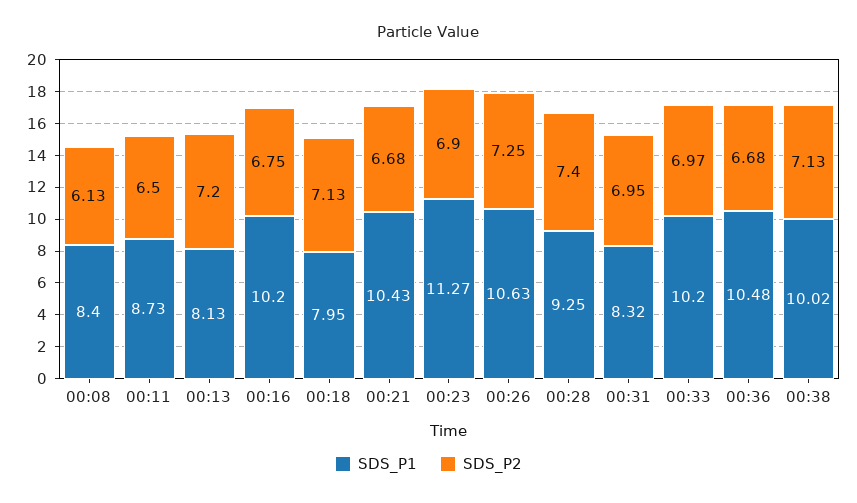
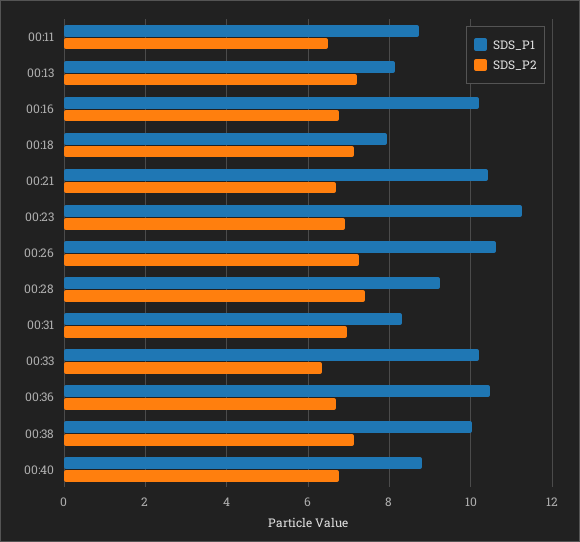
SDS_P1, 00:08: 8.4 -> none
SDS_P2, 00:08: 6.13 -> none
SDS_P2, 00:33: 6.97 -> 6.4
SDS_P1, 00:40: none -> 8.8
SDS_P2, 00:40: none -> 6.8

